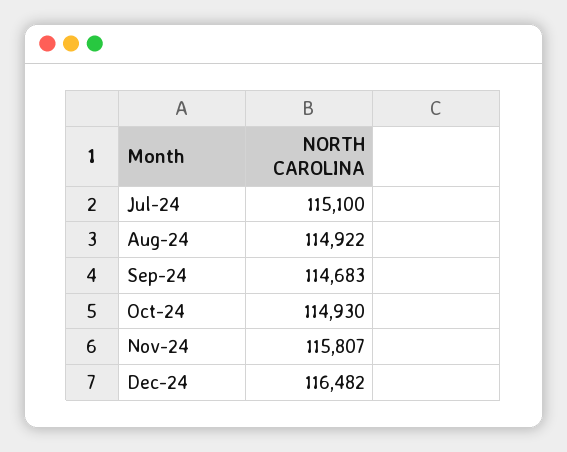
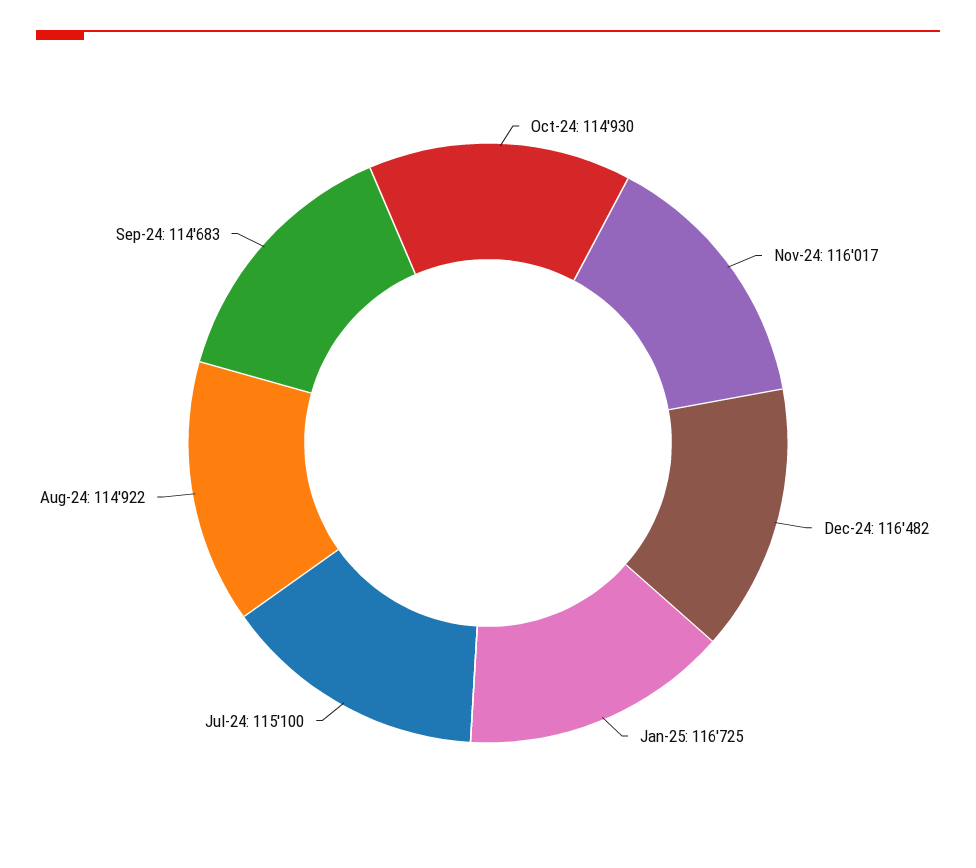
Nov-24: 115807 -> 116017
Jan-25: none -> 116725

